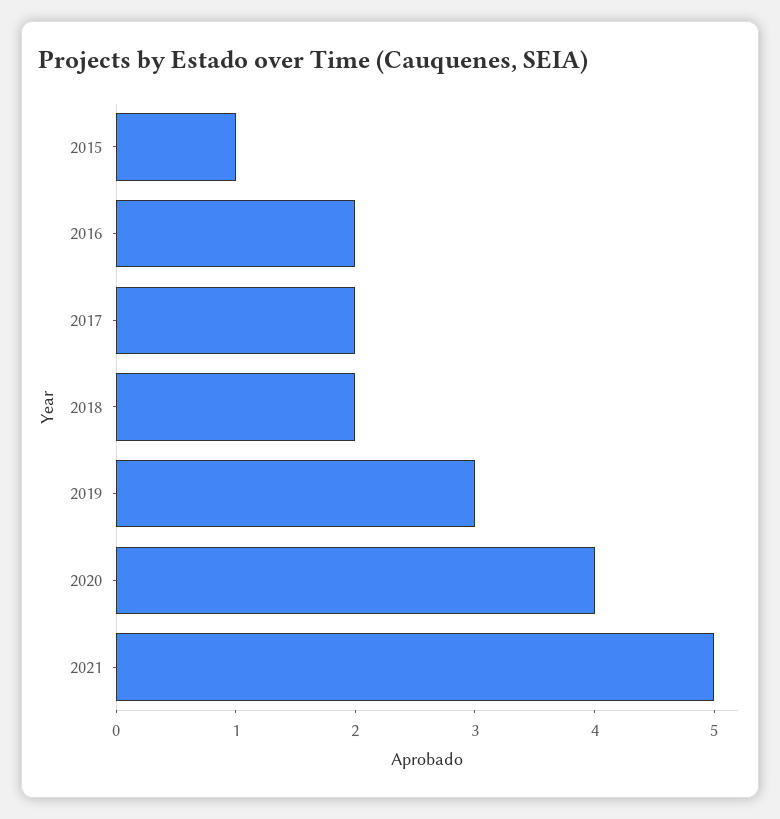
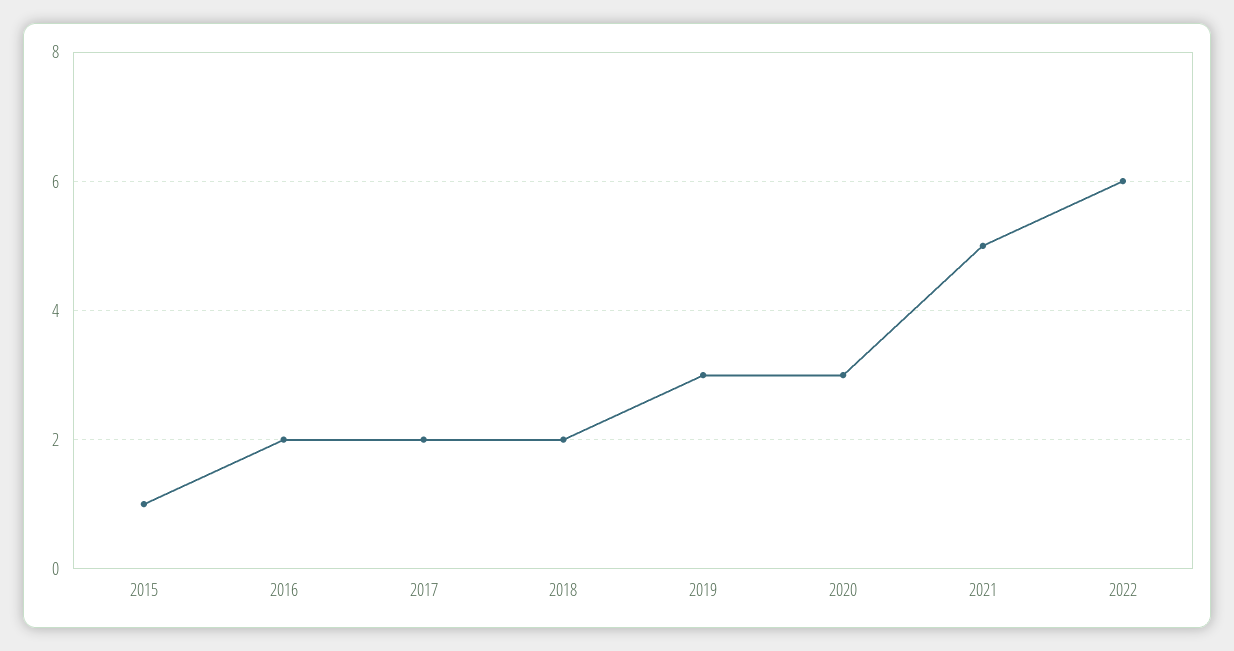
2020: 4 -> 3
2022: none -> 6

